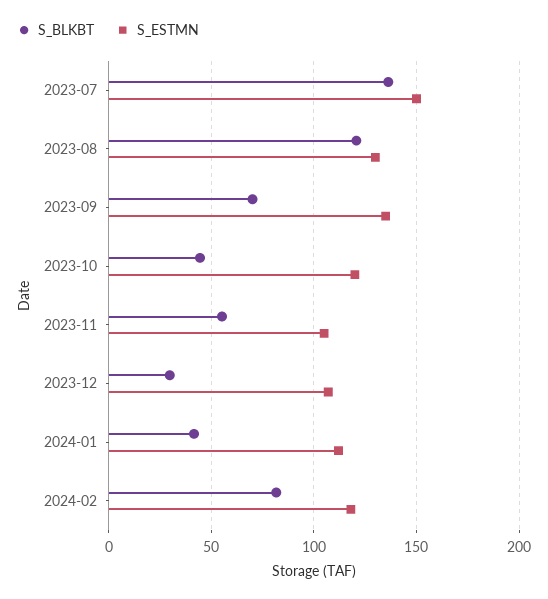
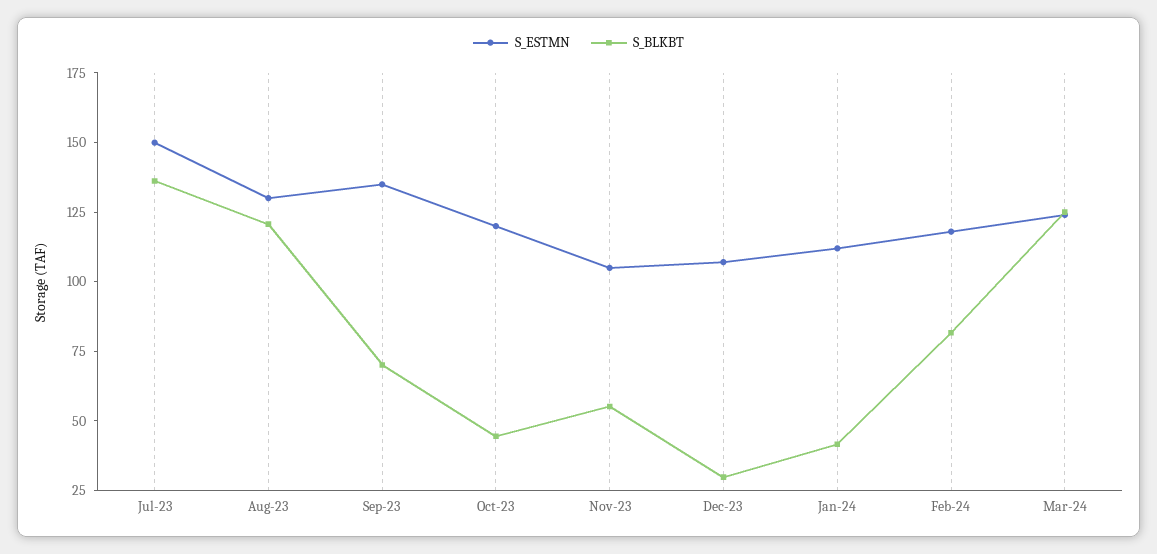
S_ESTMN, Mar-24: none -> 125
S_BLKBT, Mar-24: none -> 125

